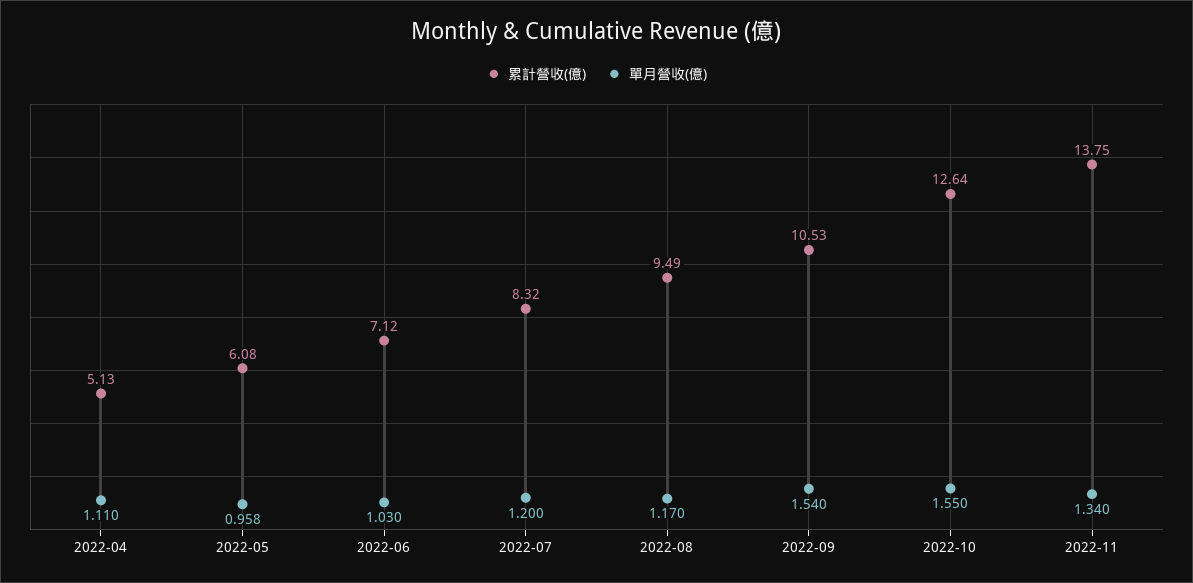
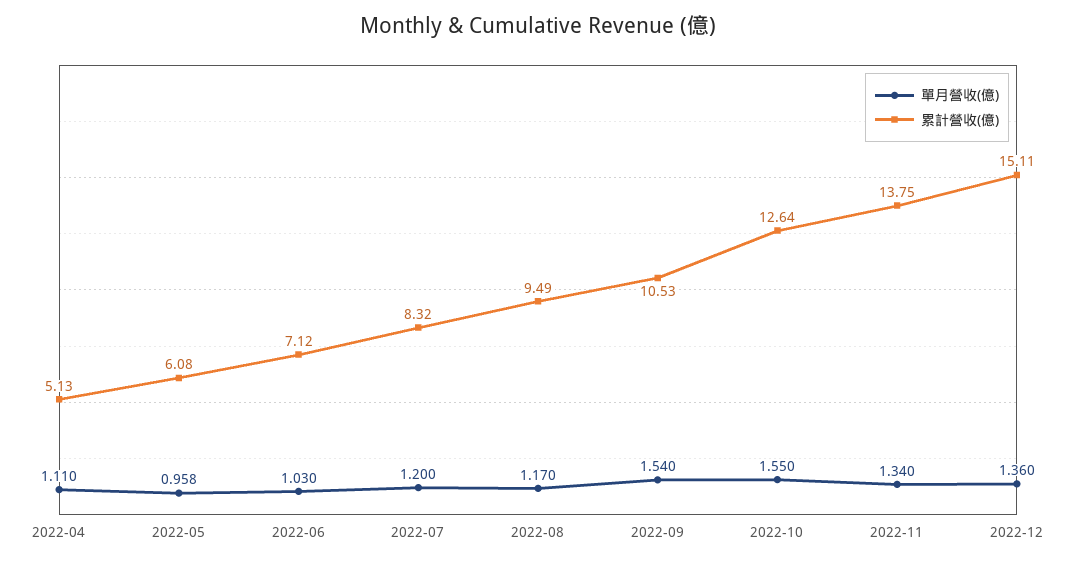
單月營收(億), 2022-12: none -> 1.36
累計營收(億), 2022-12: none -> 15.11

